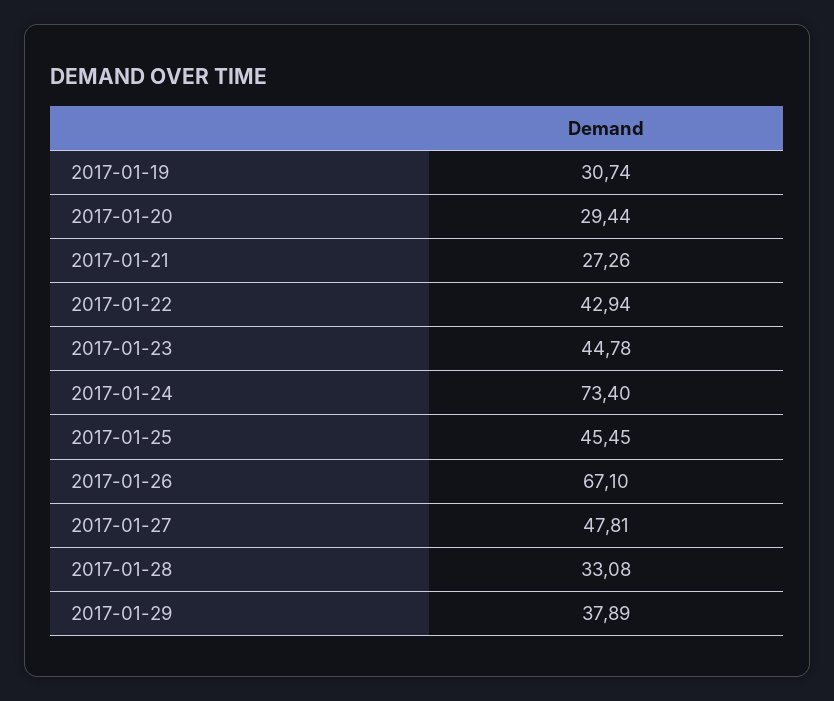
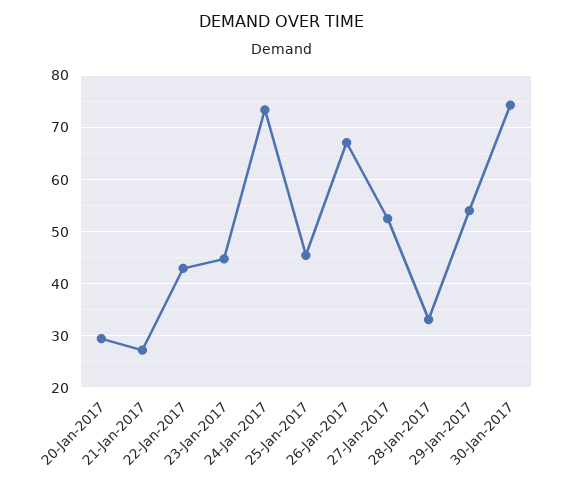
2017-01-19: 30.74 -> none
2017-01-27: 47.81 -> 52
2017-01-29: 37.89 -> 54
30-Jan-2017: none -> 74

